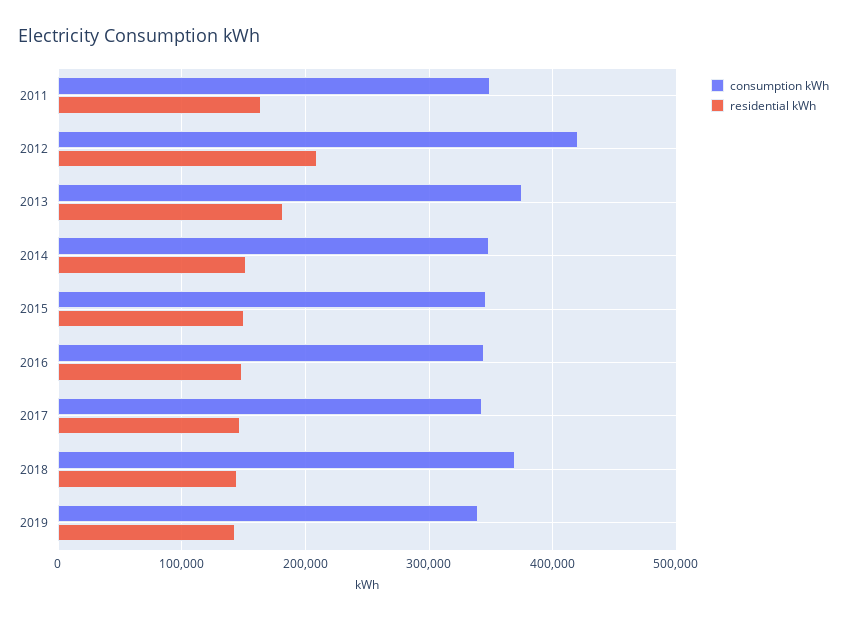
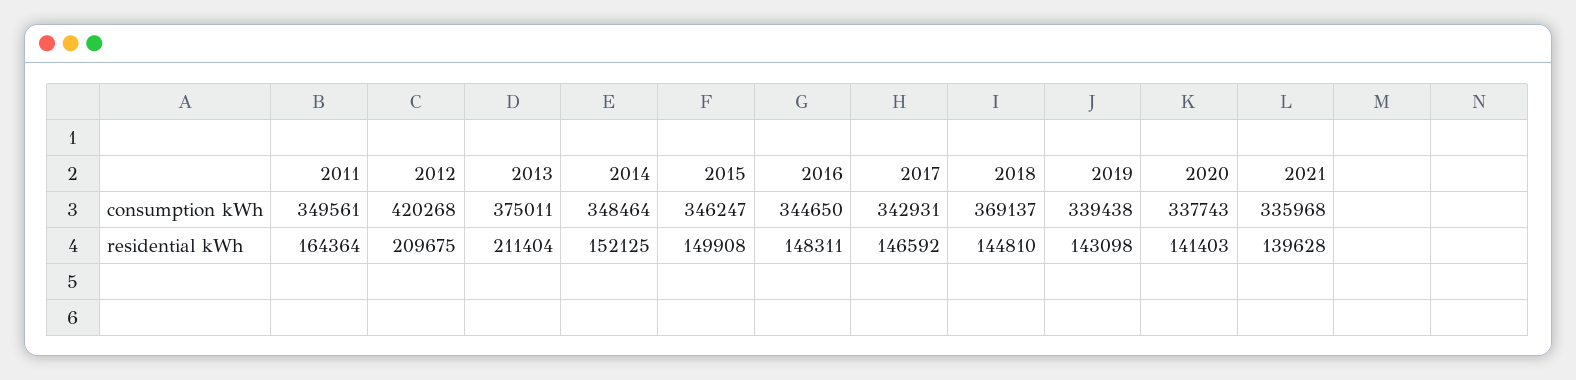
residential kWh, 2013: 180000 -> 211404
consumption kWh, 2020: none -> 337743
consumption kWh, 2021: none -> 335968
residential kWh, 2020: none -> 141403
residential kWh, 2021: none -> 139628

